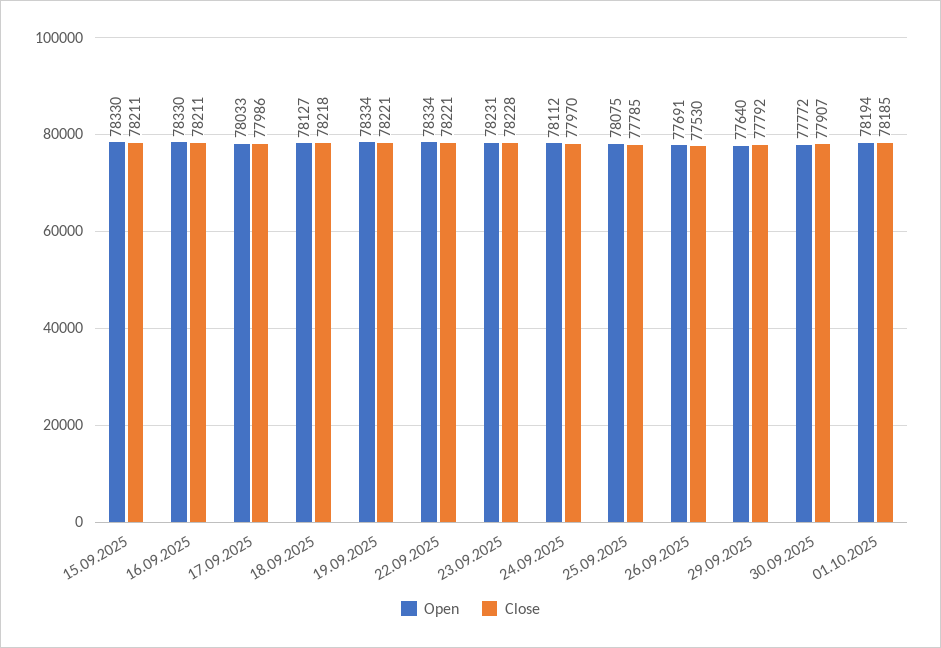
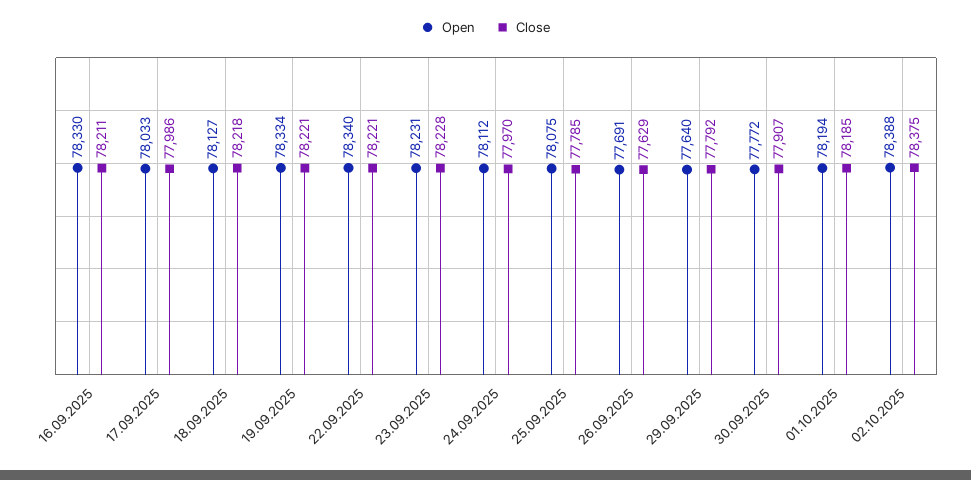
Open, 15.09.2025: 78330 -> none
Close, 15.09.2025: 78211 -> none
Open, 22.09.2025: 78334 -> 78340
Close, 26.09.2025: 77530 -> 77629
Open, 02.10.2025: none -> 78388
Close, 02.10.2025: none -> 78375

